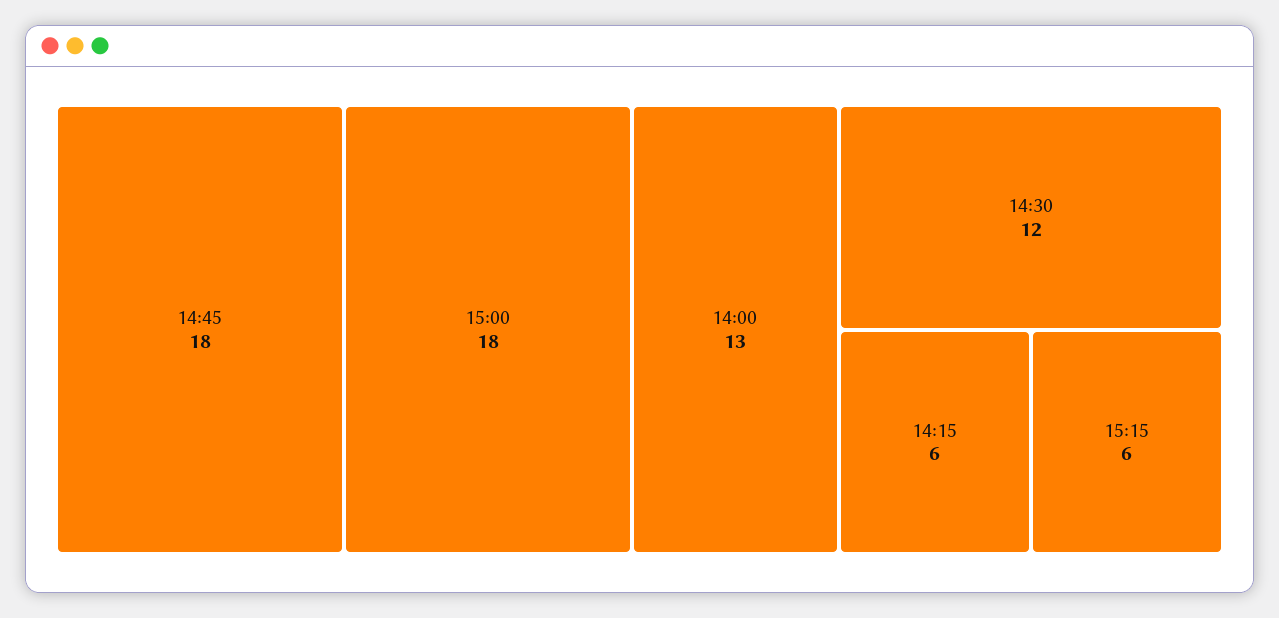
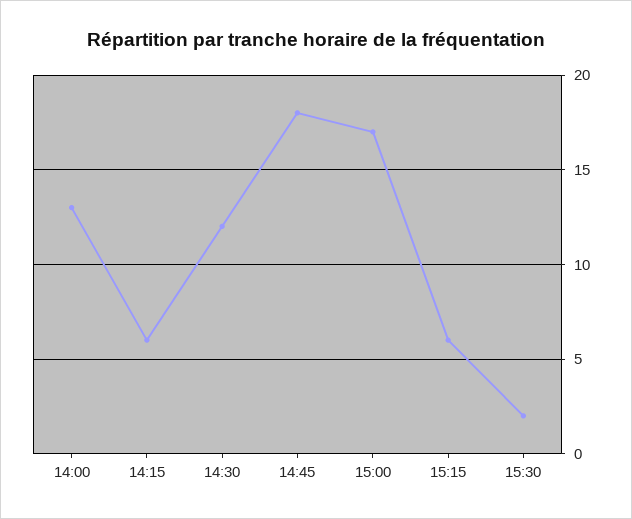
15:00: 18 -> 17
15:30: none -> 2

